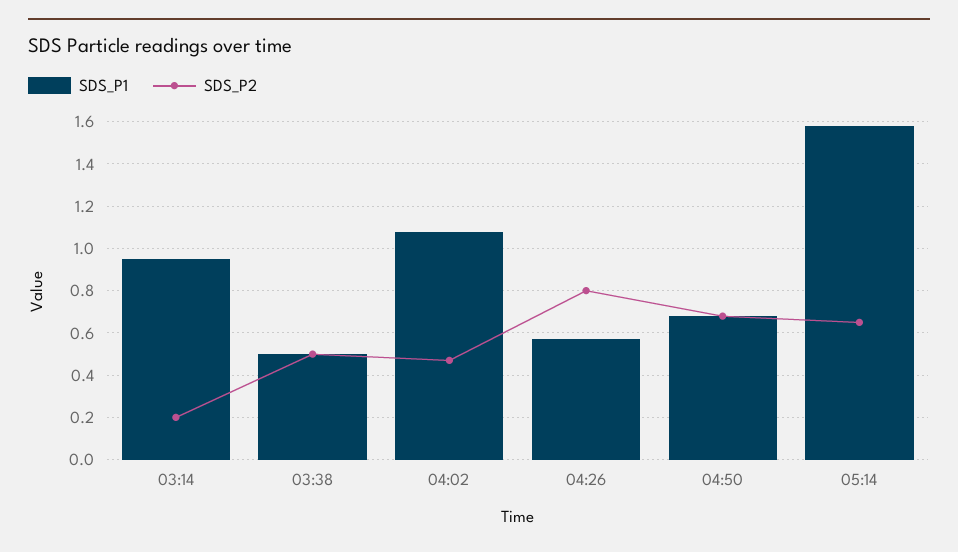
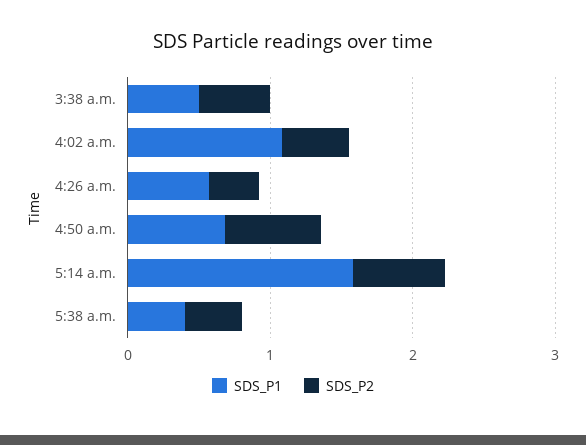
SDS_P1, 03:14: 0.95 -> none
SDS_P2, 03:14: 0.2 -> none
SDS_P2, 04:26: 0.8 -> 0.4
SDS_P1, 5:38 a.m.: none -> 0.4
SDS_P2, 5:38 a.m.: none -> 0.4

